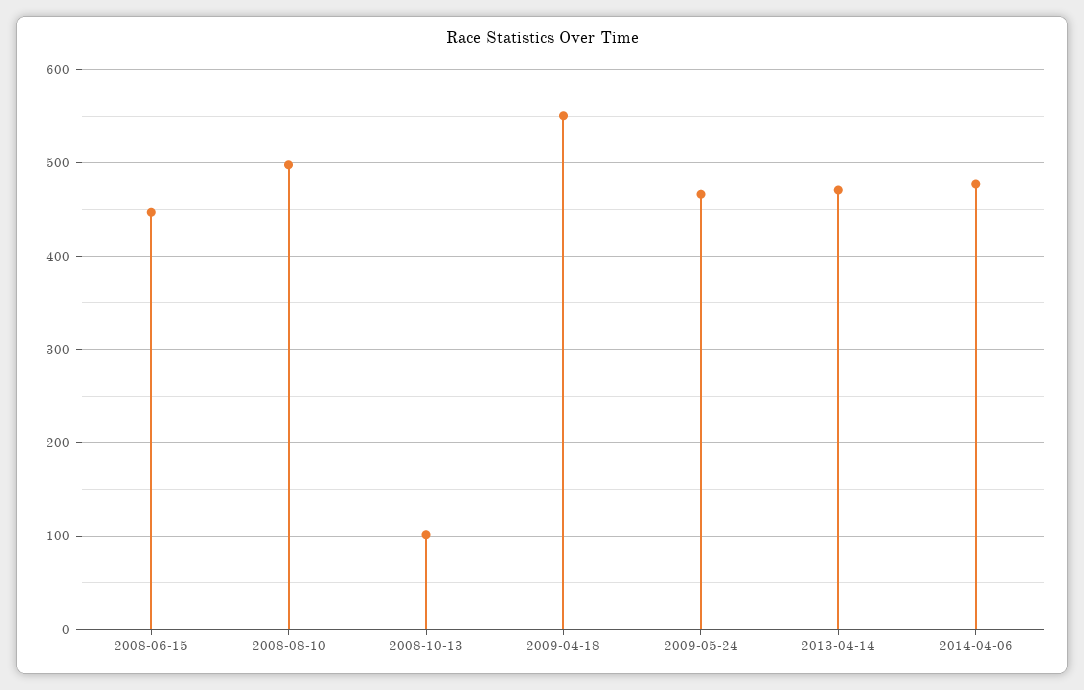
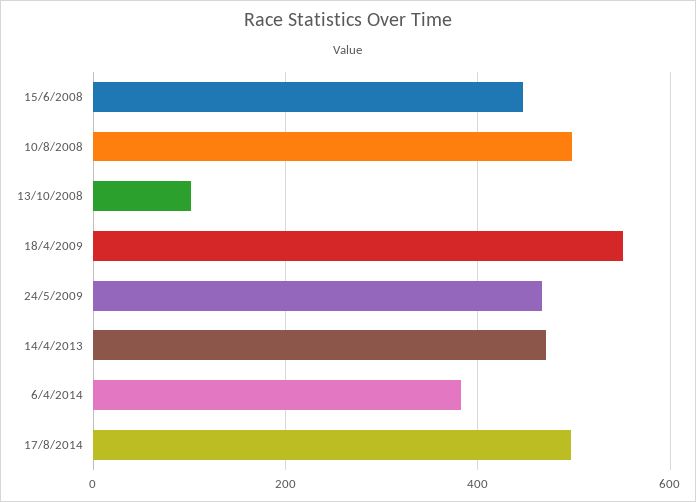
2014-04-06: 480 -> 380
17/8/2014: none -> 500

